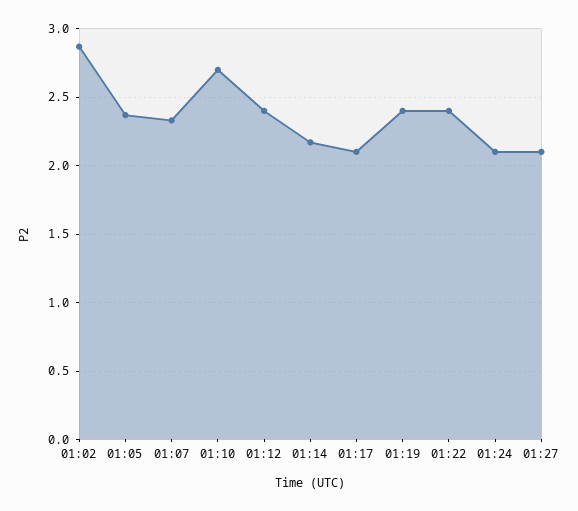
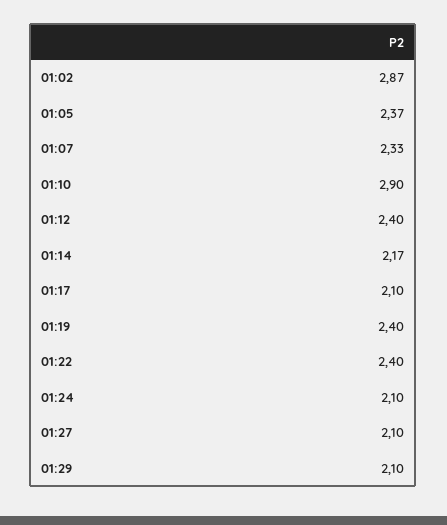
01:10: 2.7 -> 2.9
01:29: none -> 2.1

